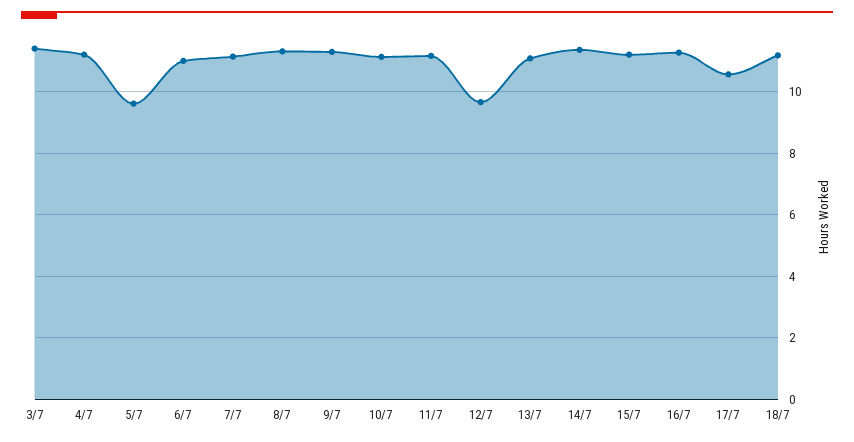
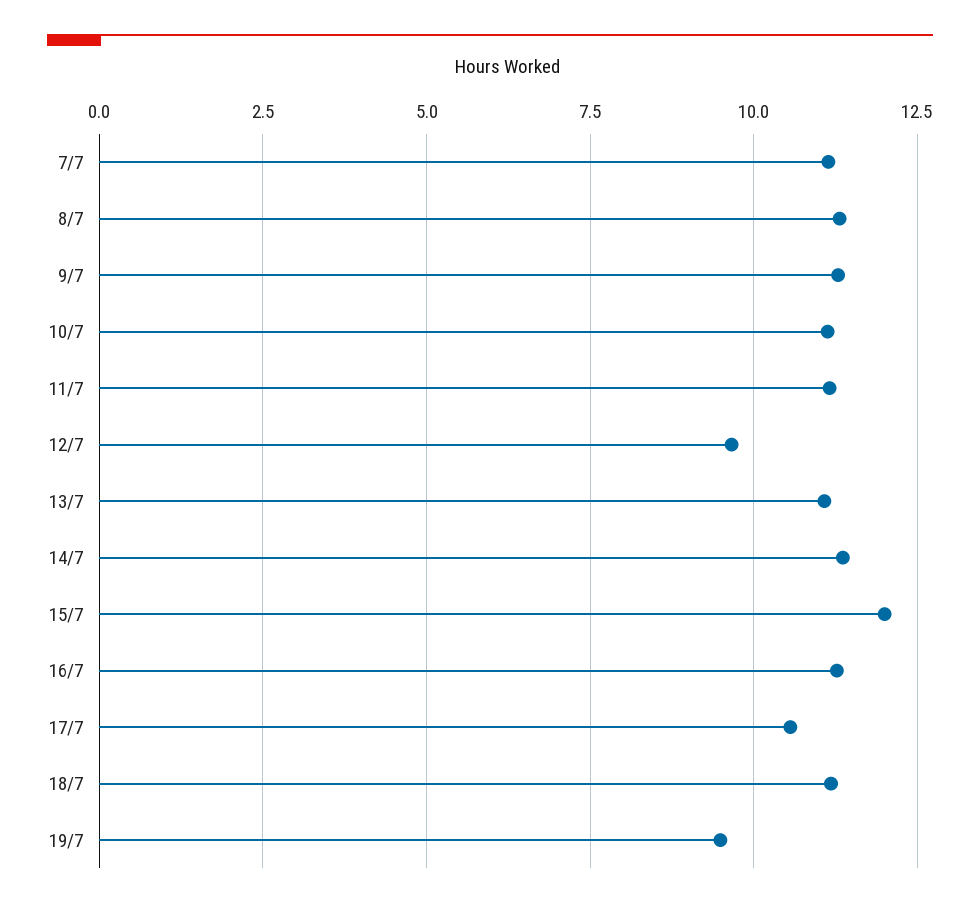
3/7: 11.4 -> none
4/7: 11.2 -> none
5/7: 9.6 -> none
6/7: 11 -> none
15/7: 11.2 -> 12
19/7: none -> 9.5

